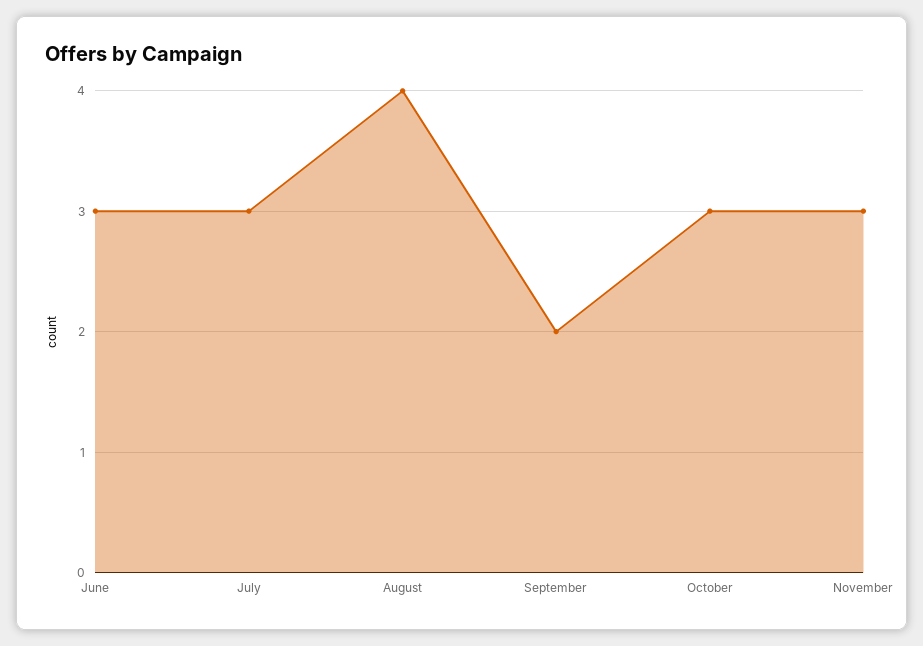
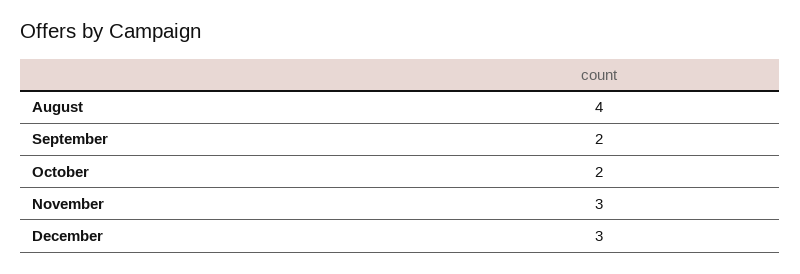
June: 3 -> none
July: 3 -> none
October: 3 -> 2
December: none -> 3

